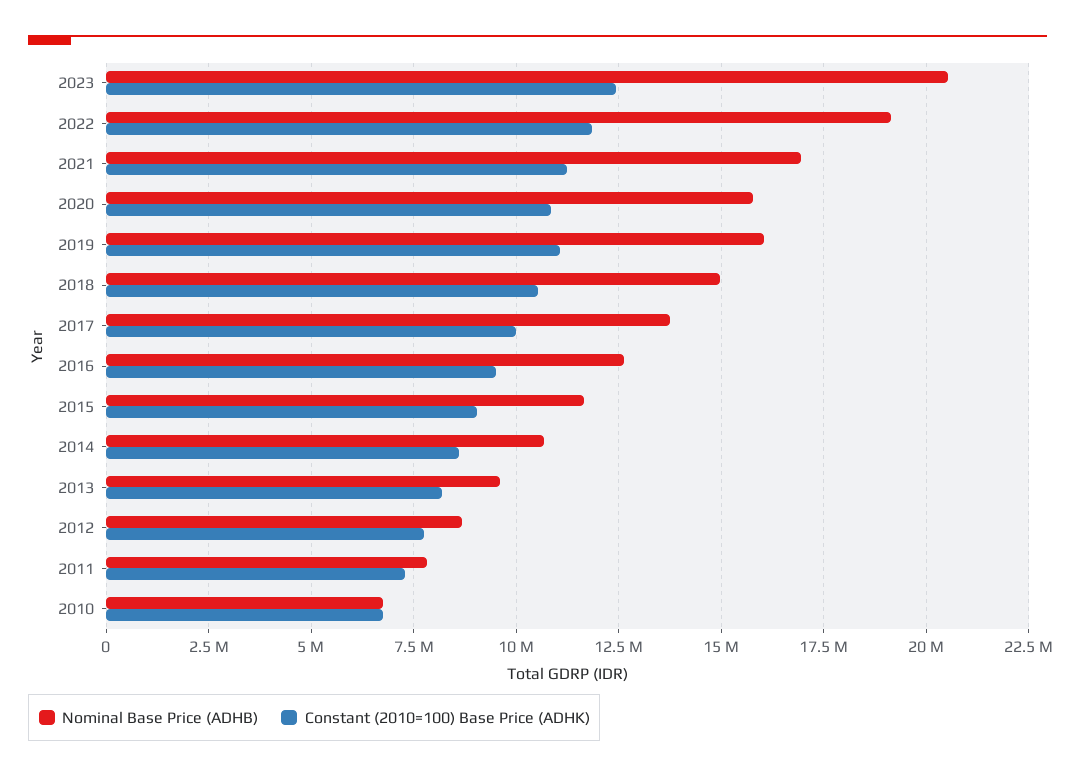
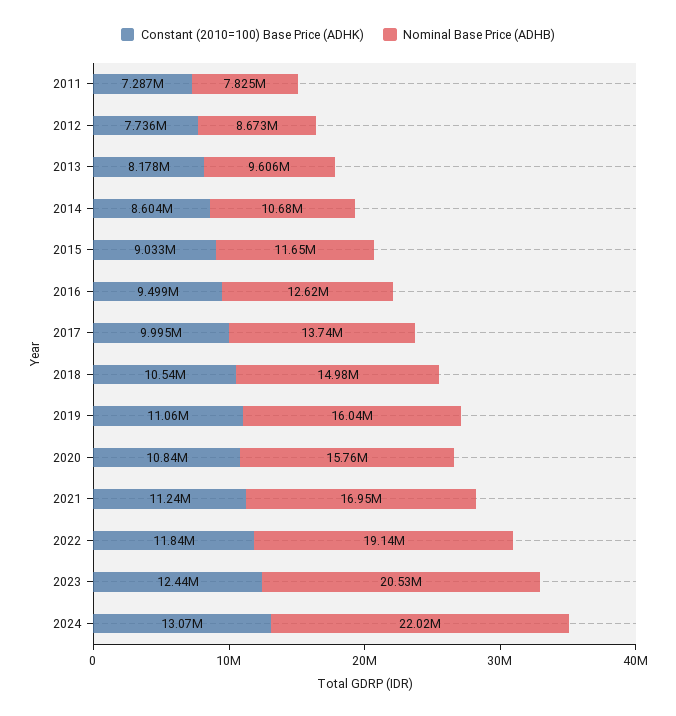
Nominal Base Price (ADHB), 2010: 6750000 -> none
Constant (2010=100) Base Price (ADHK), 2010: 6750000 -> none
Constant (2010=100) Base Price (ADHK), 2024: none -> 13070000
Nominal Base Price (ADHB), 2024: none -> 22020000

